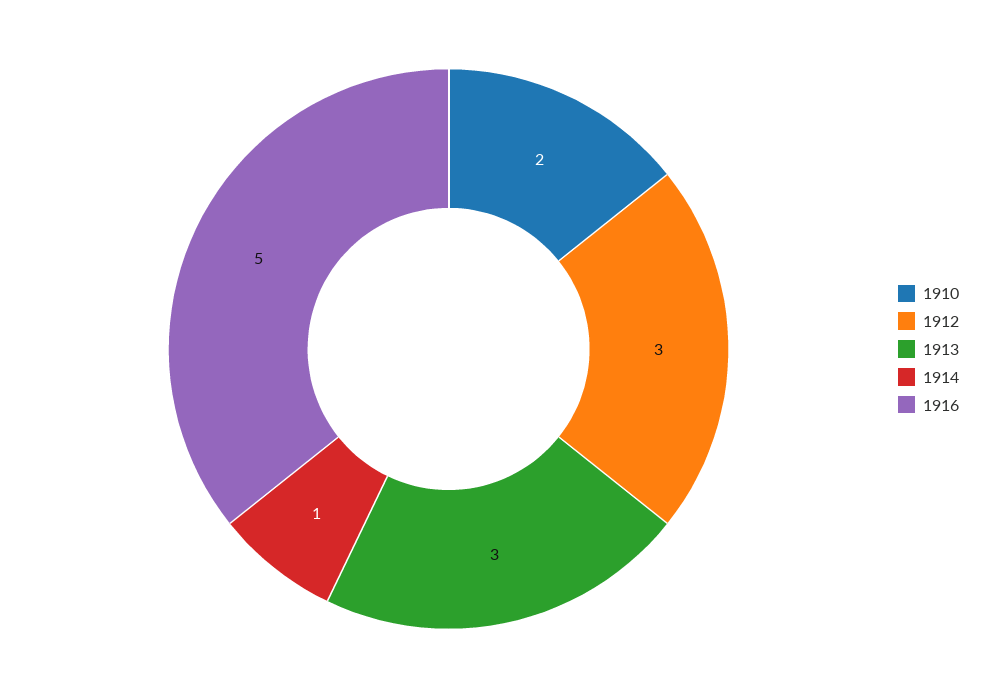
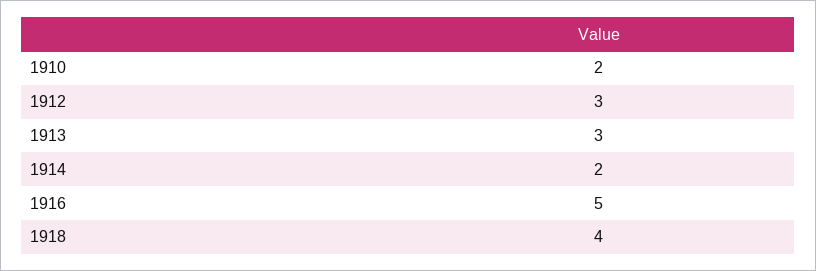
1914: 1 -> 2
1918: none -> 4

